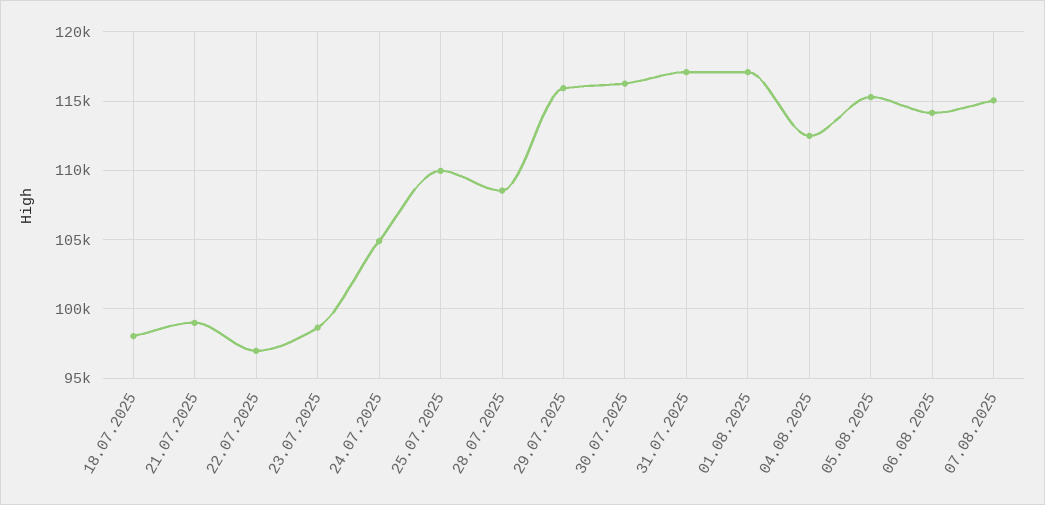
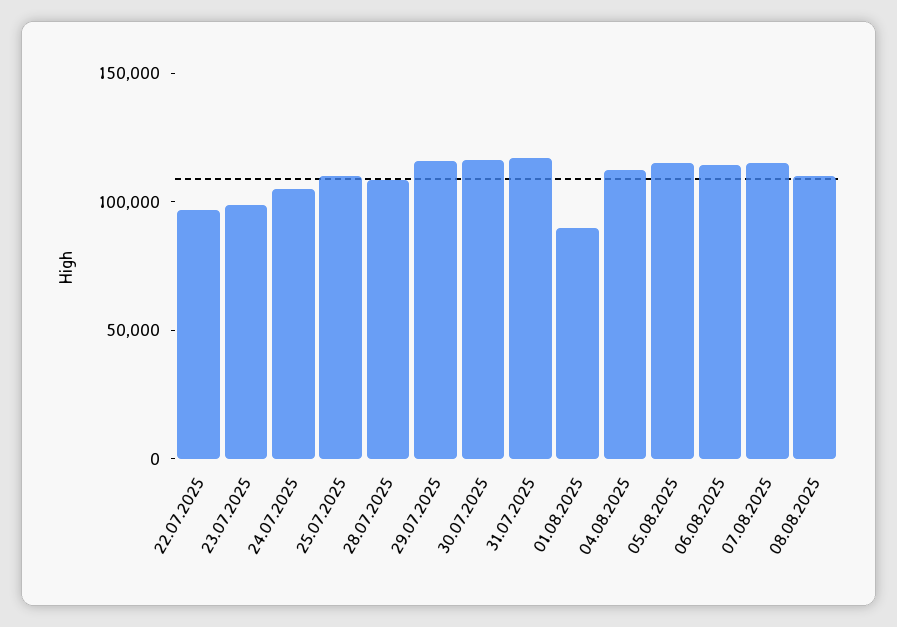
18.07.2025: 98000 -> none
21.07.2025: 99000 -> none
01.08.2025: 117000 -> 90000
08.08.2025: none -> 110000

